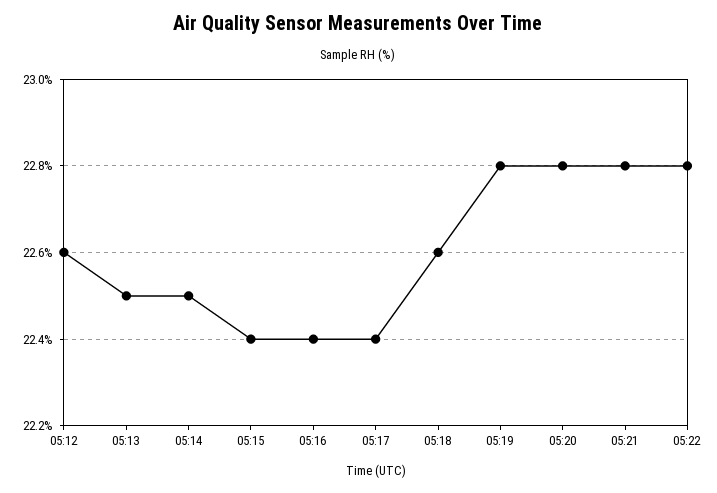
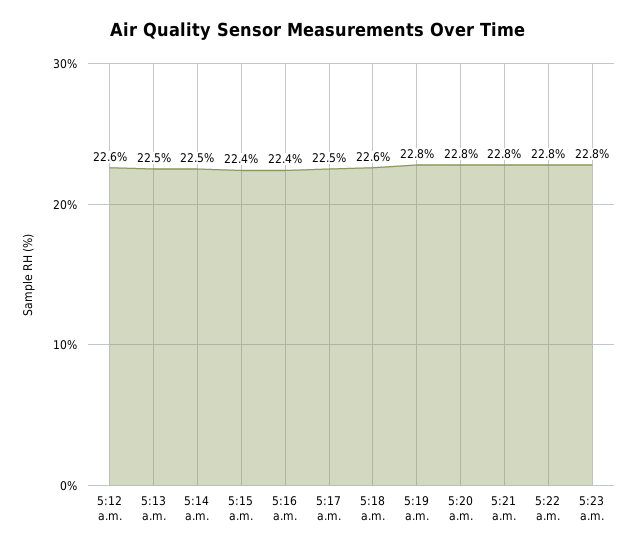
05:17: 22.4 -> 22.5
5:23 a.m.: none -> 22.8

